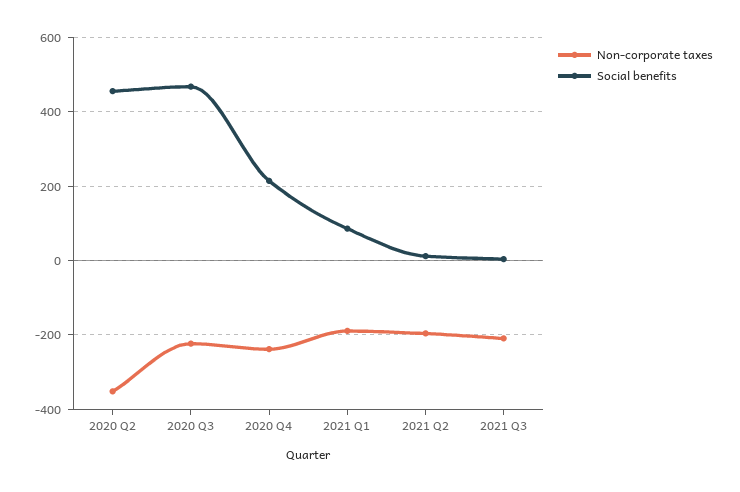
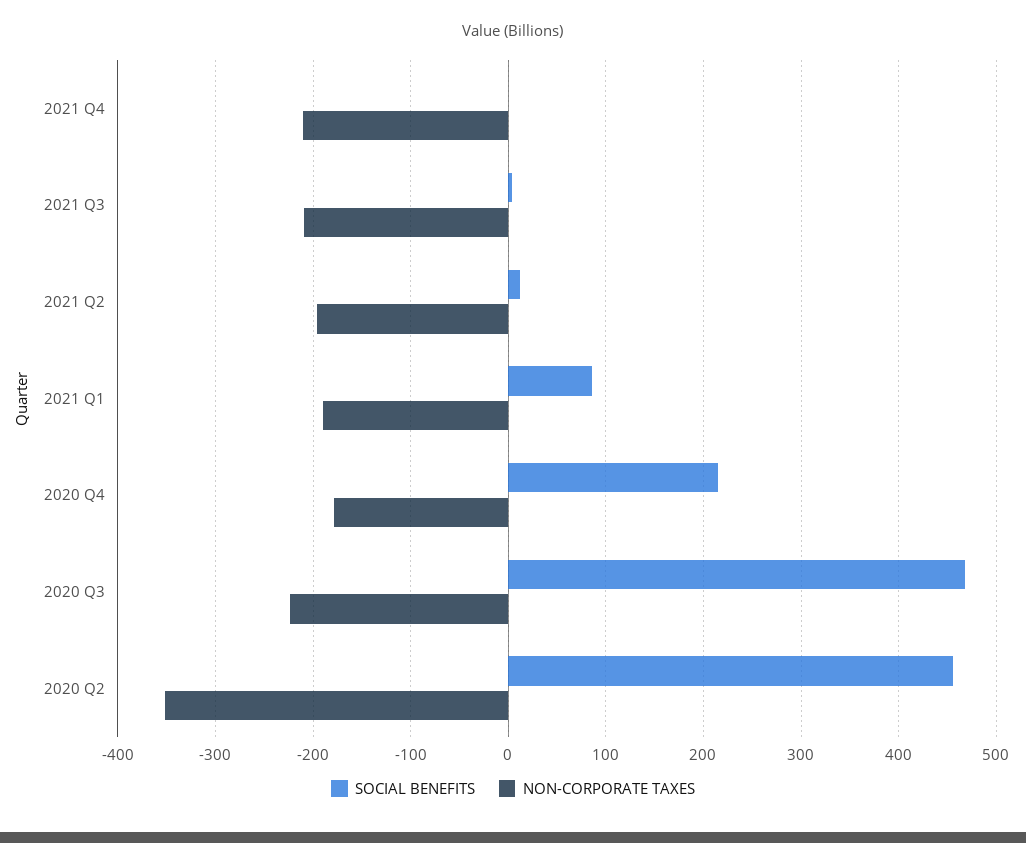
Non-corporate taxes, 2020 Q4: -240 -> -180
Social benefits, 2021 Q4: none -> 0
Non-corporate taxes, 2021 Q4: none -> -210

